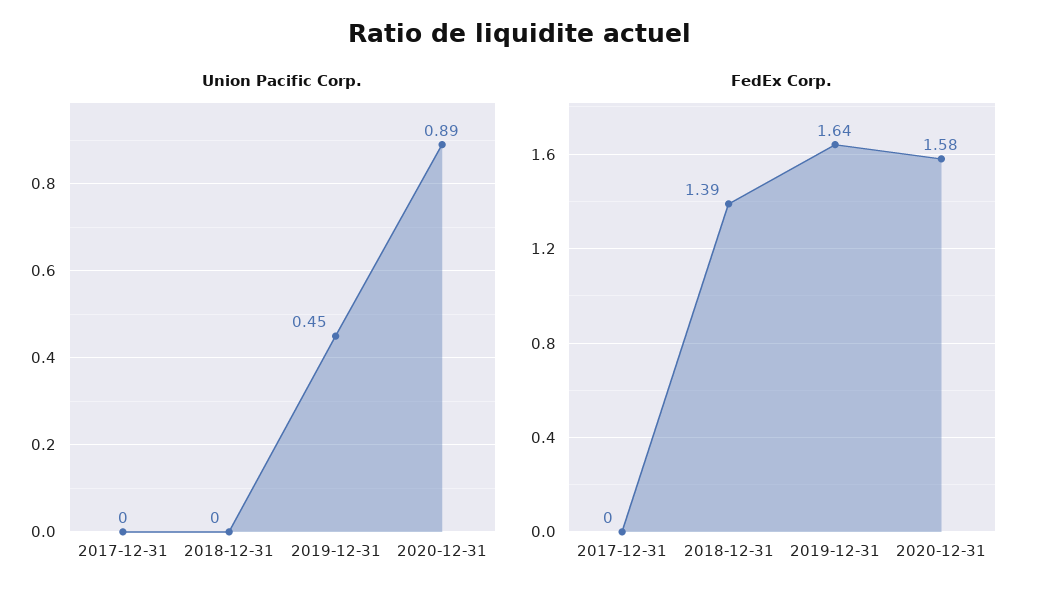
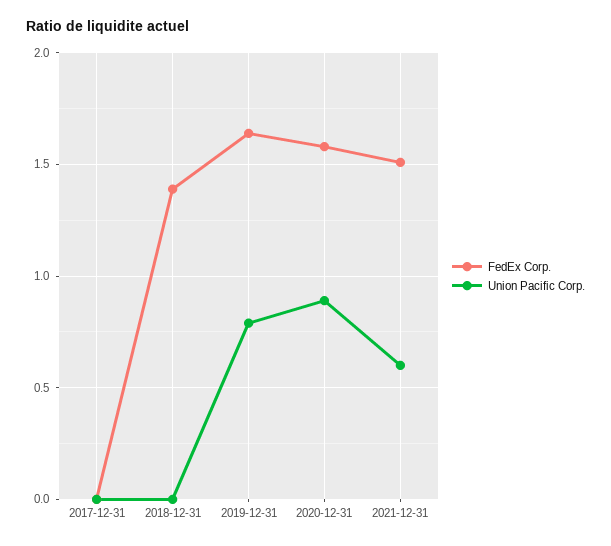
Union Pacific Corp., 2019-12-31: 0.45 -> 0.8
FedEx Corp., 2021-12-31: none -> 1.5
Union Pacific Corp., 2021-12-31: none -> 0.6

